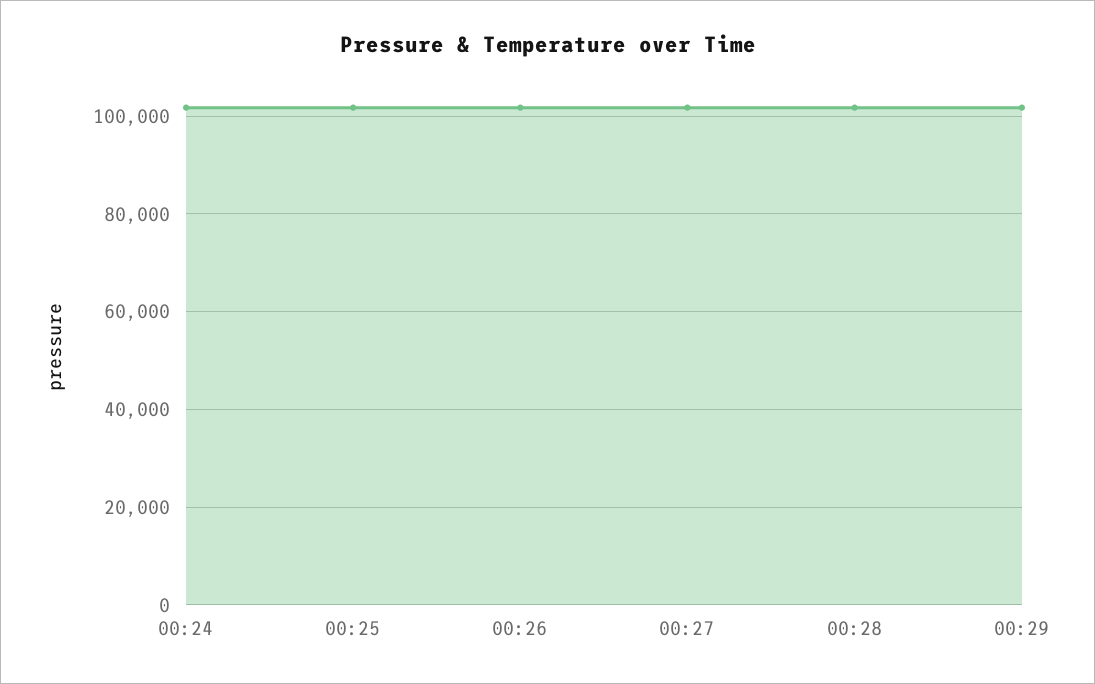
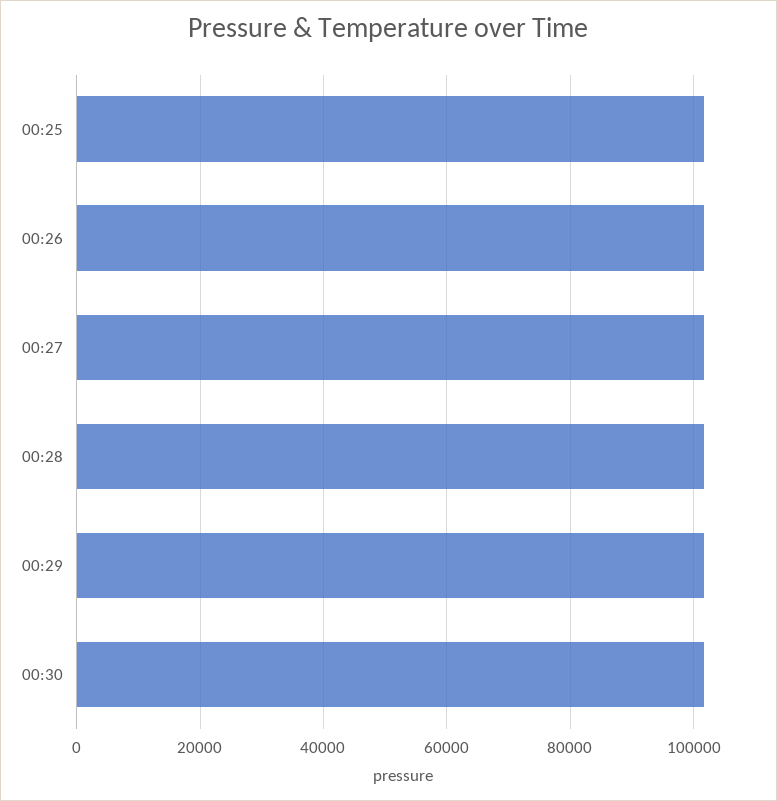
00:24: 102000 -> none
00:30: none -> 102000

